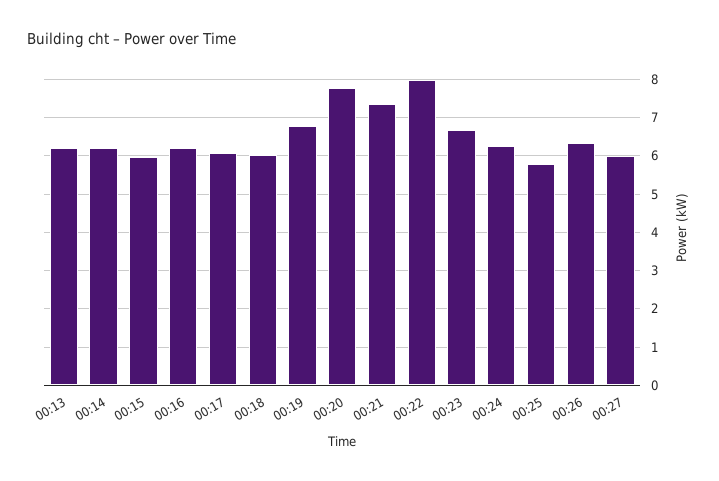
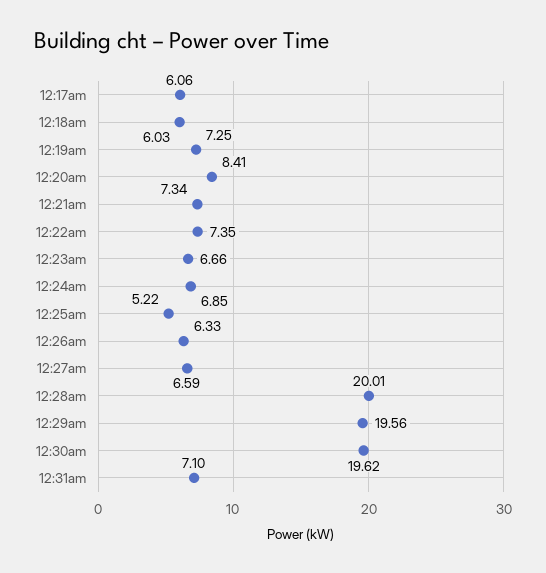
00:13: 6.2 -> none
00:14: 6.2 -> none
00:15: 6 -> none
00:16: 6.2 -> none
00:19: 6.8 -> 7.25
00:20: 7.8 -> 8.41
00:22: 8 -> 7.35
00:24: 6.2 -> 6.85
00:25: 5.8 -> 5.22
00:27: 6 -> 6.59
12:28am: none -> 20.01
12:29am: none -> 19.56
12:30am: none -> 19.62
12:31am: none -> 7.1

